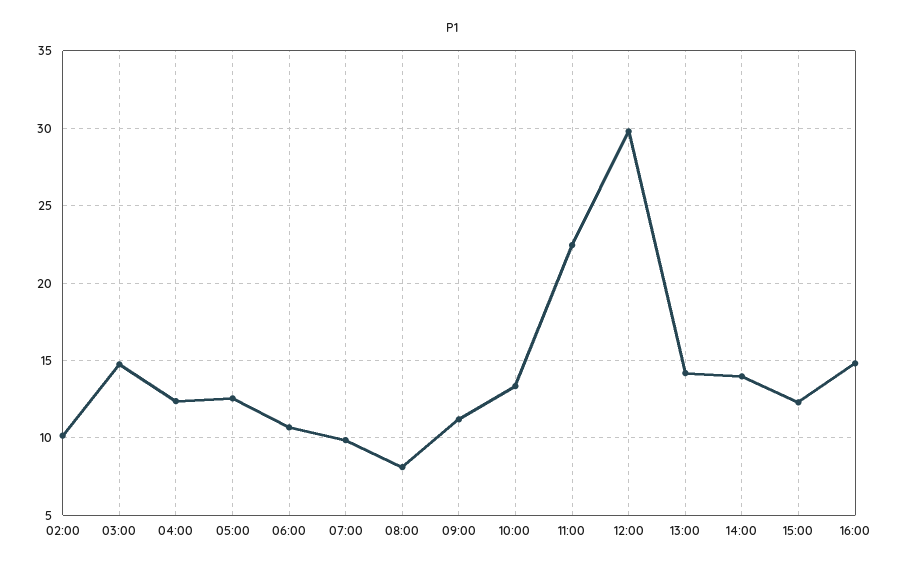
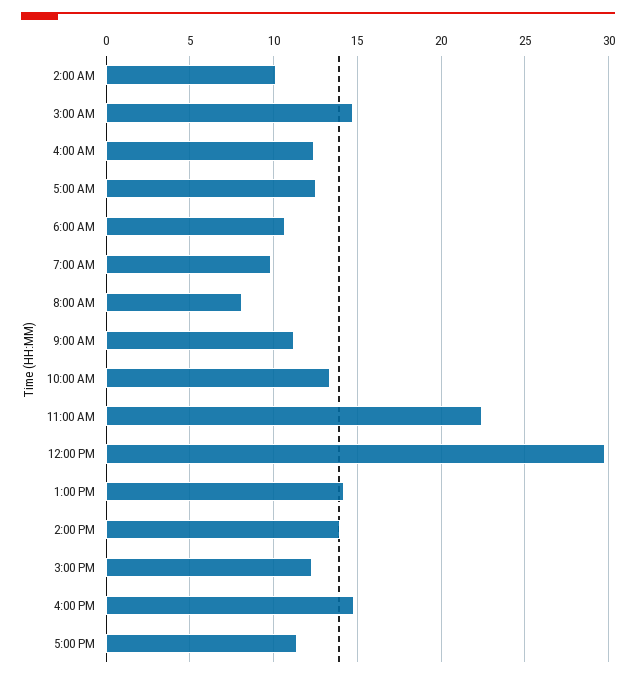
5:00 PM: none -> 11.5

